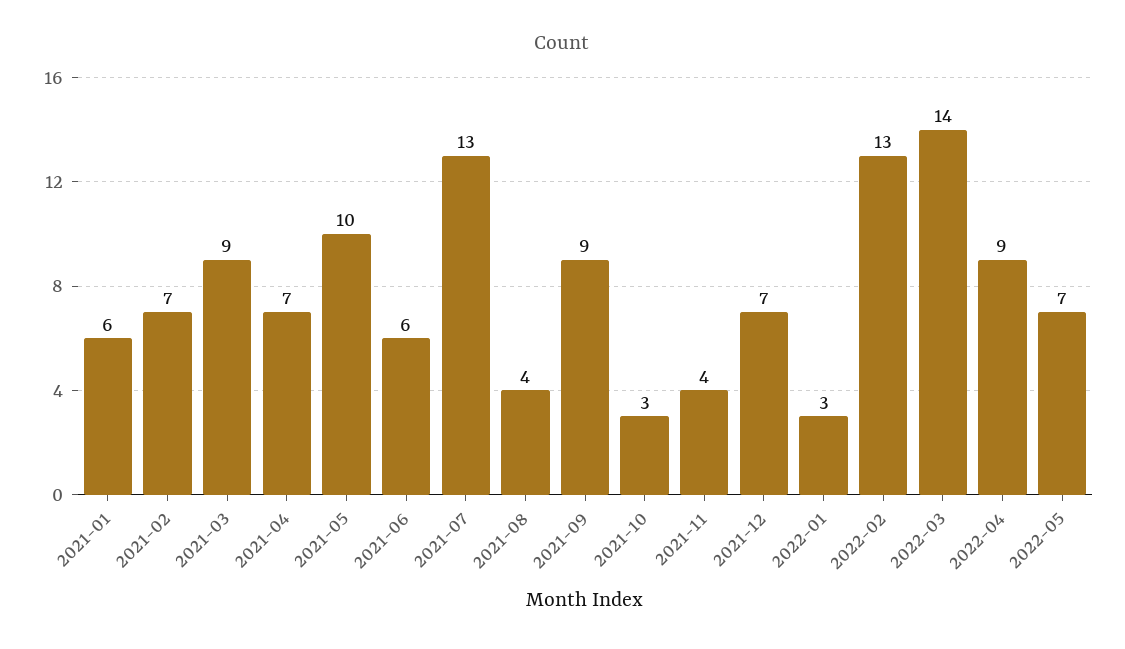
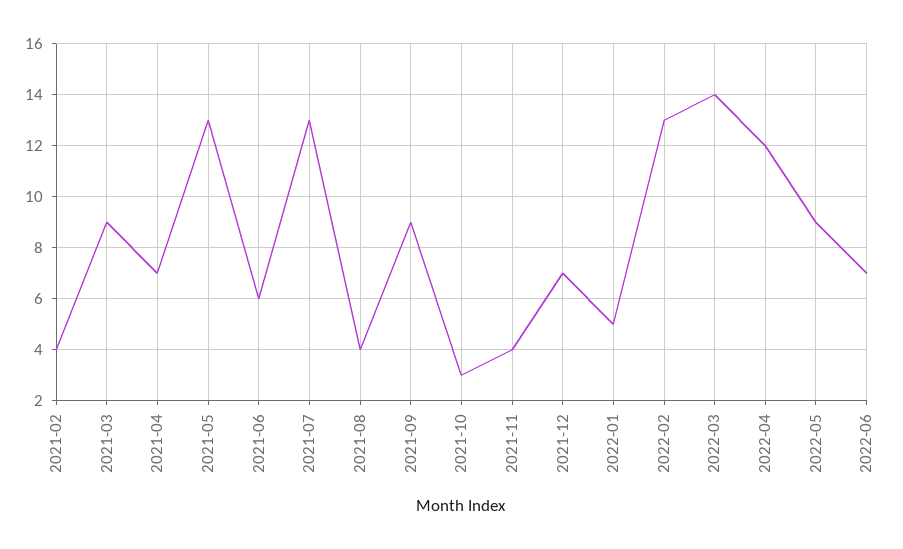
2021-01: 6 -> none
2021-02: 7 -> 4
2021-05: 10 -> 13
2022-01: 3 -> 5
2022-04: 9 -> 12
2022-05: 7 -> 9
2022-06: none -> 7

